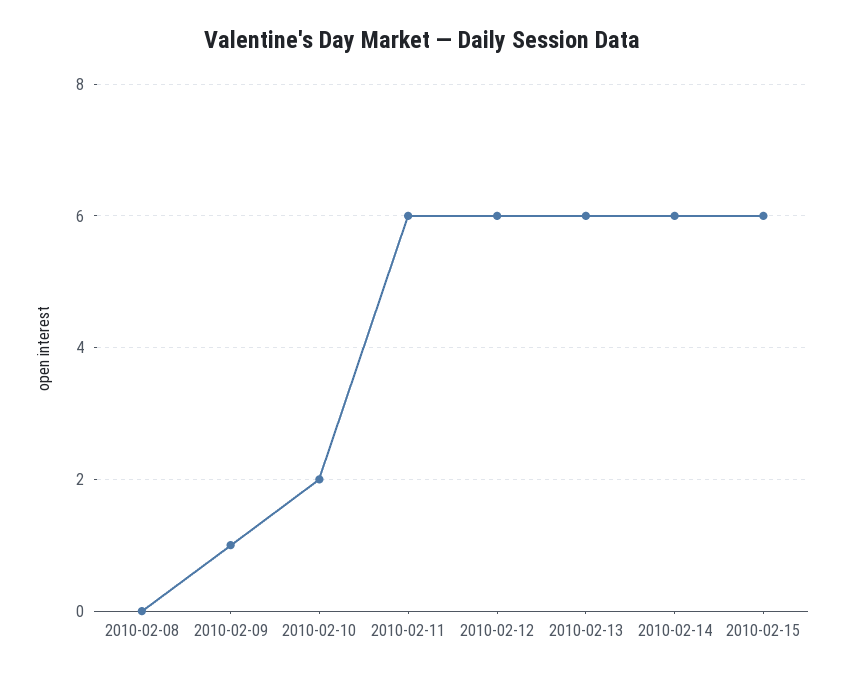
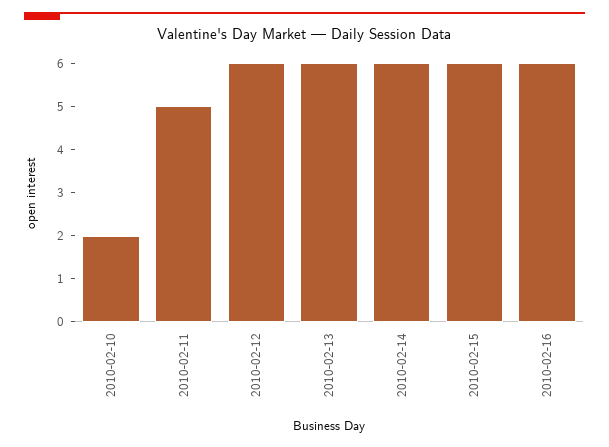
2010-02-08: 0 -> none
2010-02-09: 1 -> none
2010-02-11: 6 -> 5
2010-02-16: none -> 6

